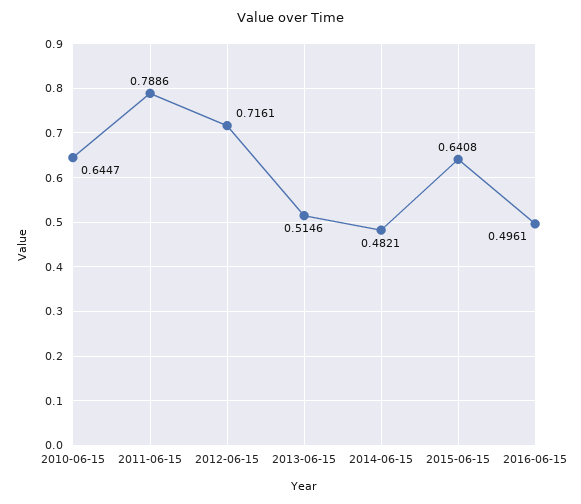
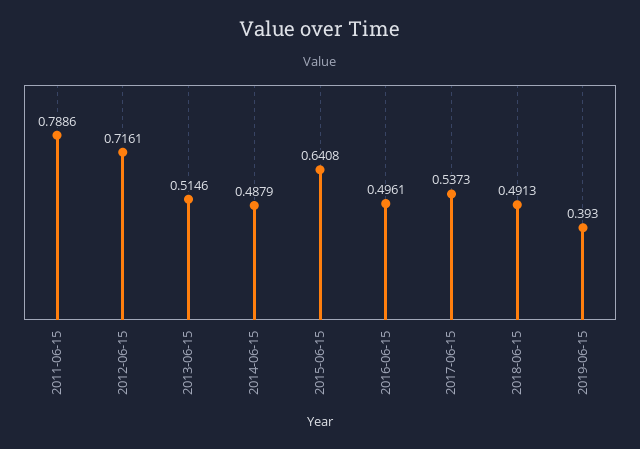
2010-06-15: 0.6447 -> none
2014-06-15: 0.4821 -> 0.4879
2017-06-15: none -> 0.5373
2018-06-15: none -> 0.4913
2019-06-15: none -> 0.393

